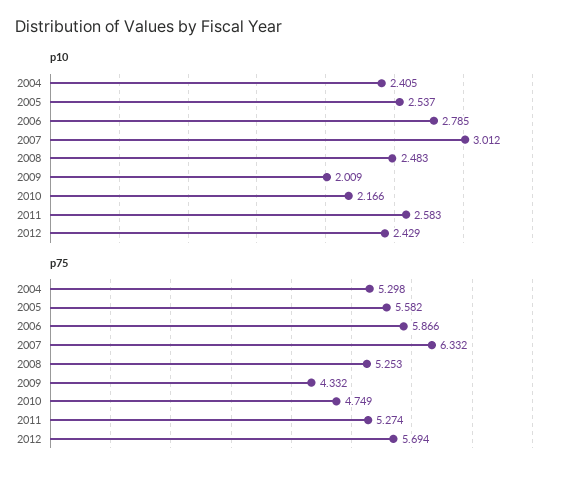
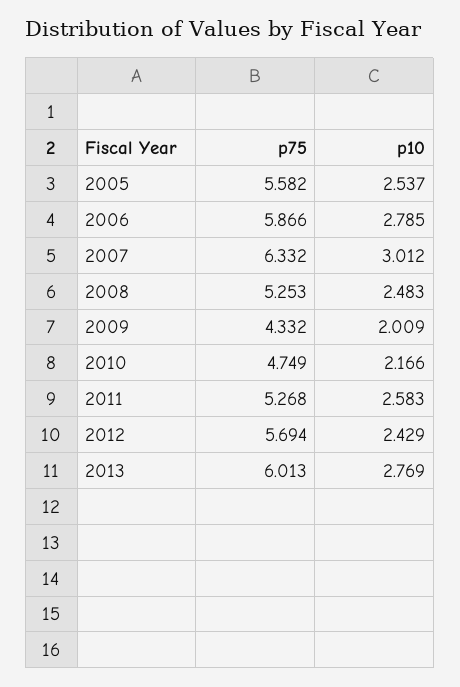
p10, 2004: 2.405 -> none
p75, 2004: 5.298 -> none
p75, 2011: 5.274 -> 5.268
p75, 2013: none -> 6.013
p10, 2013: none -> 2.769

